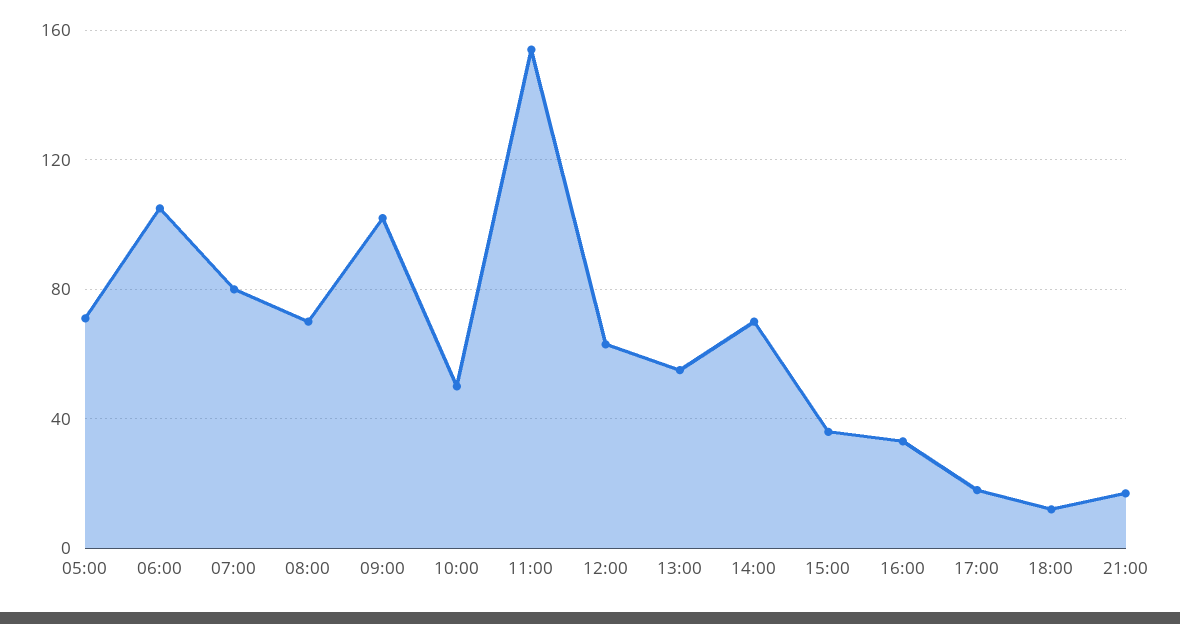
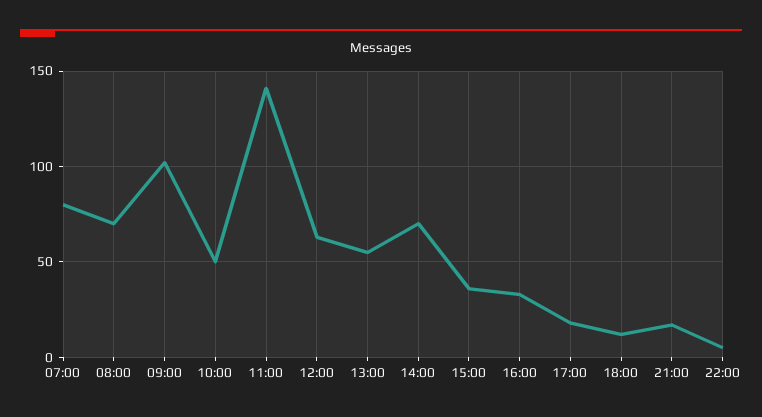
05:00: 70 -> none
06:00: 105 -> none
11:00: 155 -> 140
22:00: none -> 5

